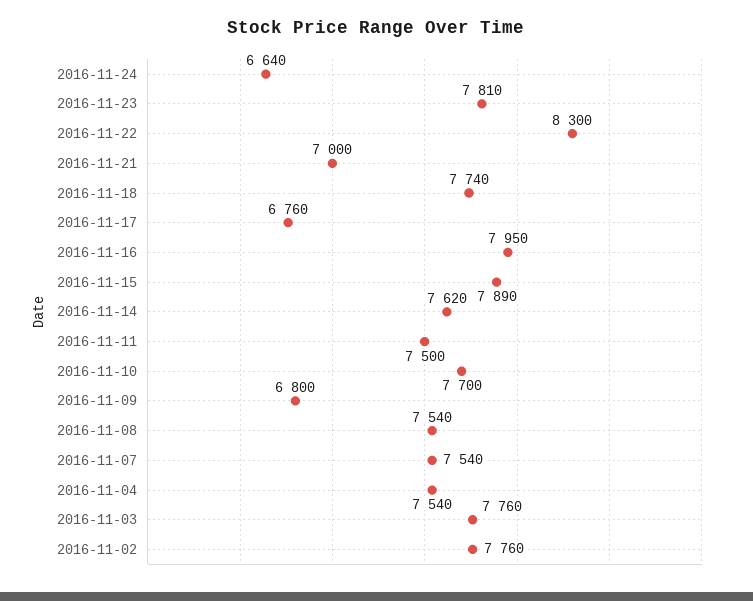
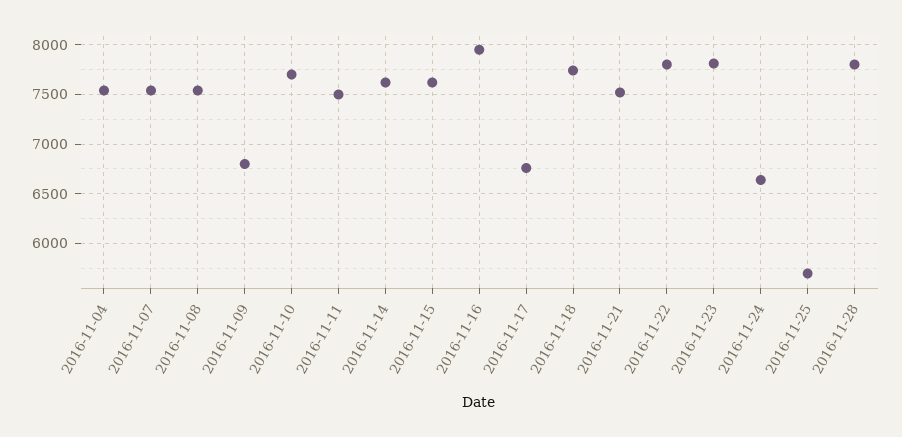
2016-11-22: 8300 -> 7800
2016-11-21: 7000 -> 7500
2016-11-15: 7890 -> 7600
2016-11-03: 7760 -> none
2016-11-02: 7760 -> none
2016-11-25: none -> 5700
2016-11-28: none -> 7800

